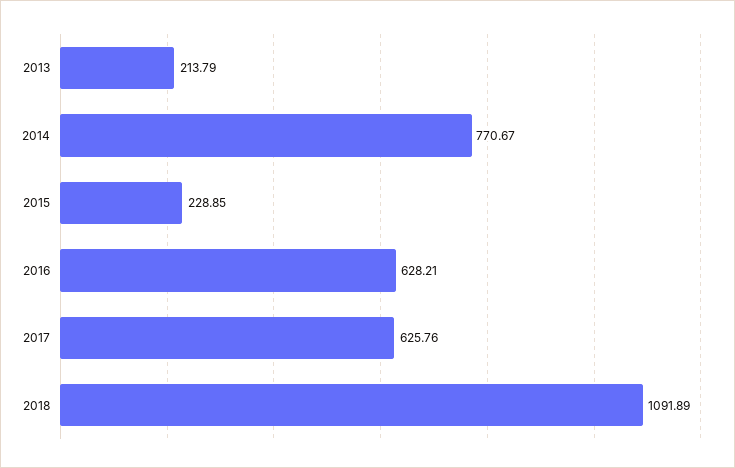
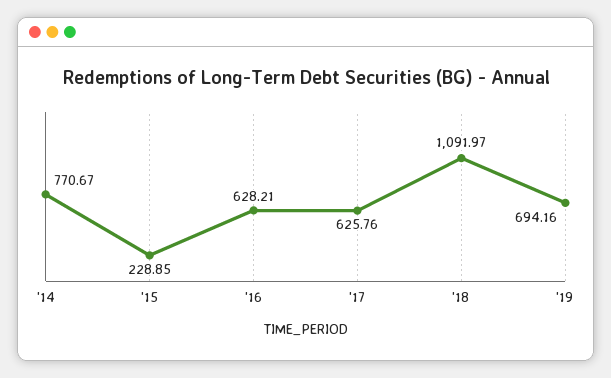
2013: 213.79 -> none
2018: 1091.89 -> 1091.97
'19: none -> 694.16

